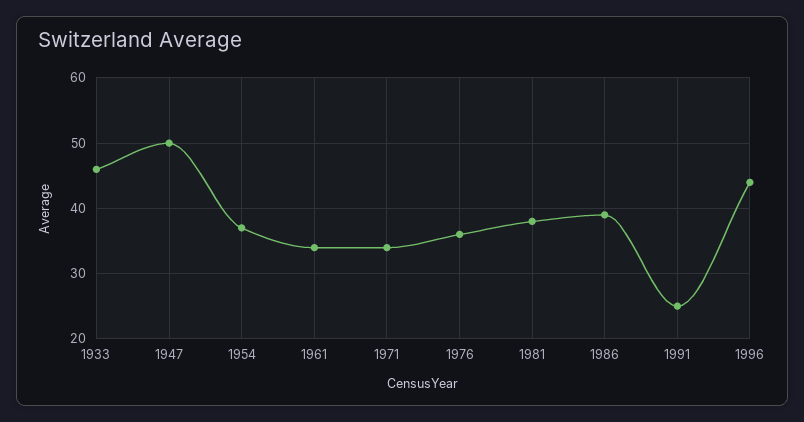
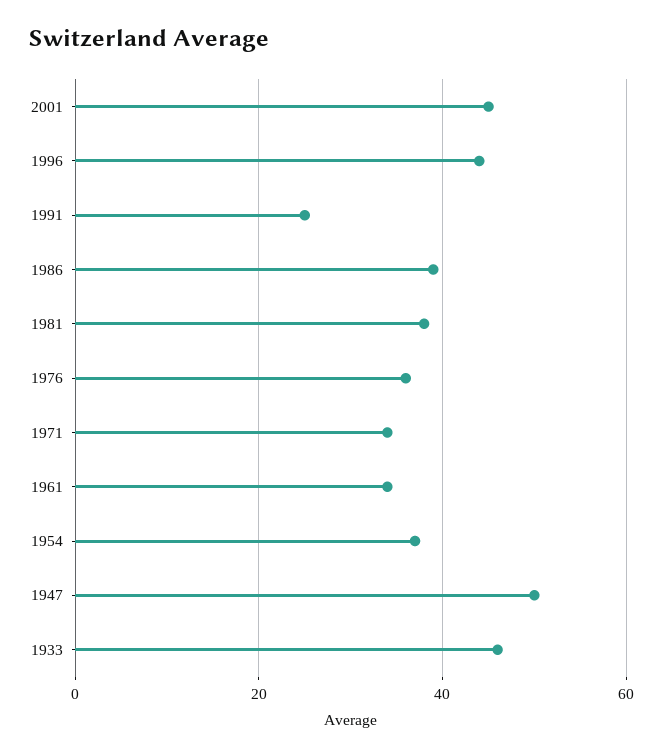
2001: none -> 45

